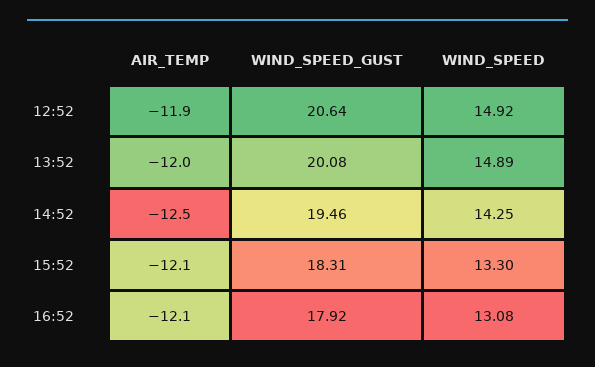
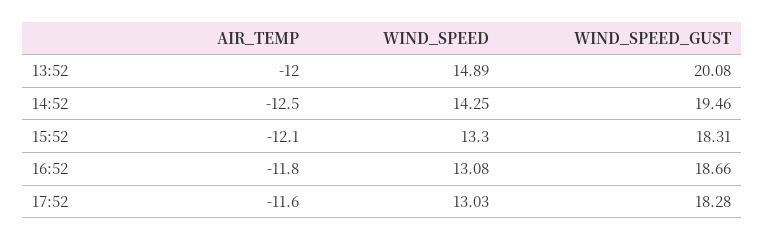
AIR_TEMP, 12:52: -11.9 -> none
WIND_SPEED_GUST, 12:52: 20.64 -> none
WIND_SPEED, 12:52: 14.92 -> none
AIR_TEMP, 16:52: -12.1 -> -11.8
WIND_SPEED_GUST, 16:52: 17.92 -> 18.66
AIR_TEMP, 17:52: none -> -11.6
WIND_SPEED, 17:52: none -> 13.03
WIND_SPEED_GUST, 17:52: none -> 18.28

